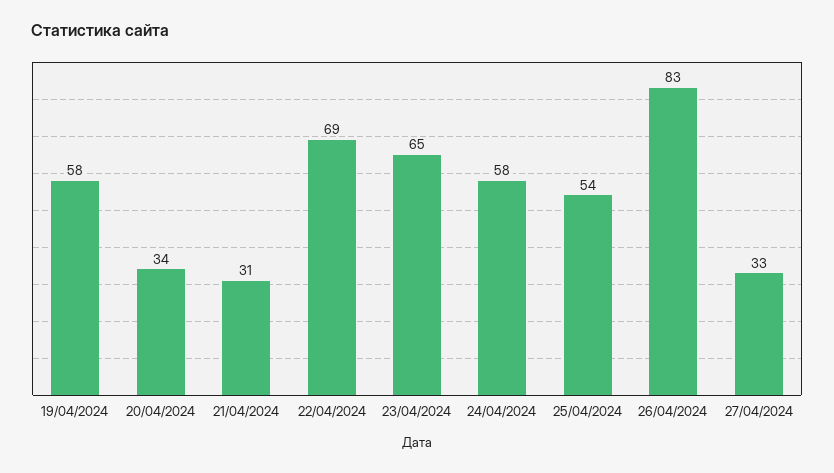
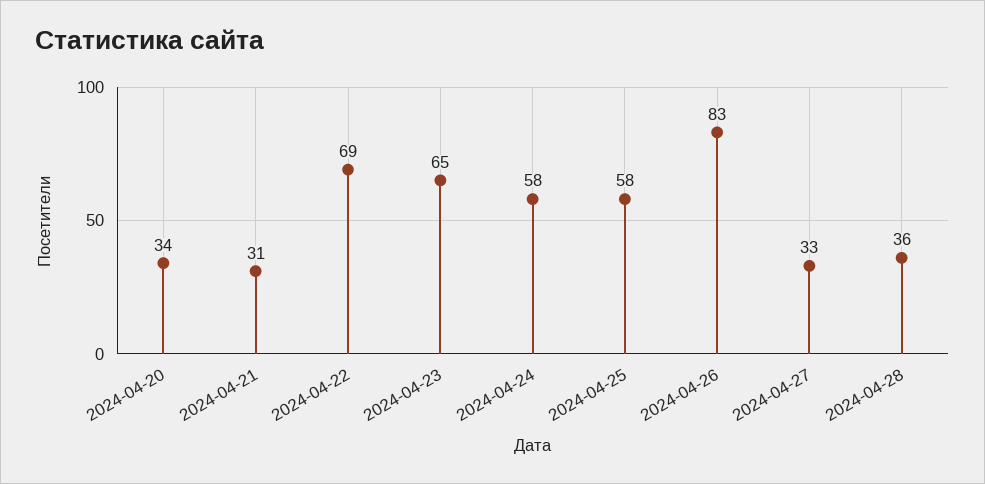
19/04/2024: 58 -> none
25/04/2024: 54 -> 58
2024-04-28: none -> 36

